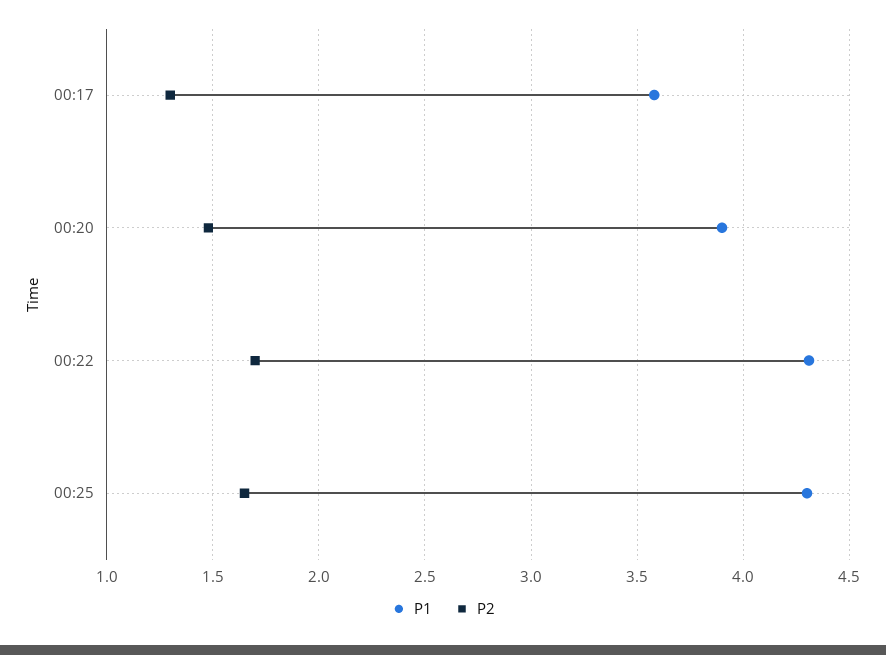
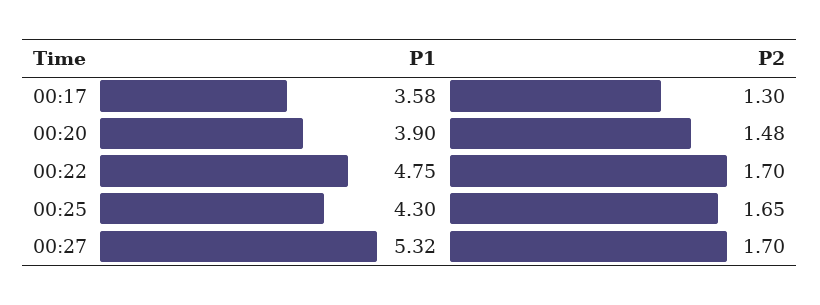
P1, 00:22: 4.3 -> 4.75
P1, 00:27: none -> 5.32
P2, 00:27: none -> 1.7

